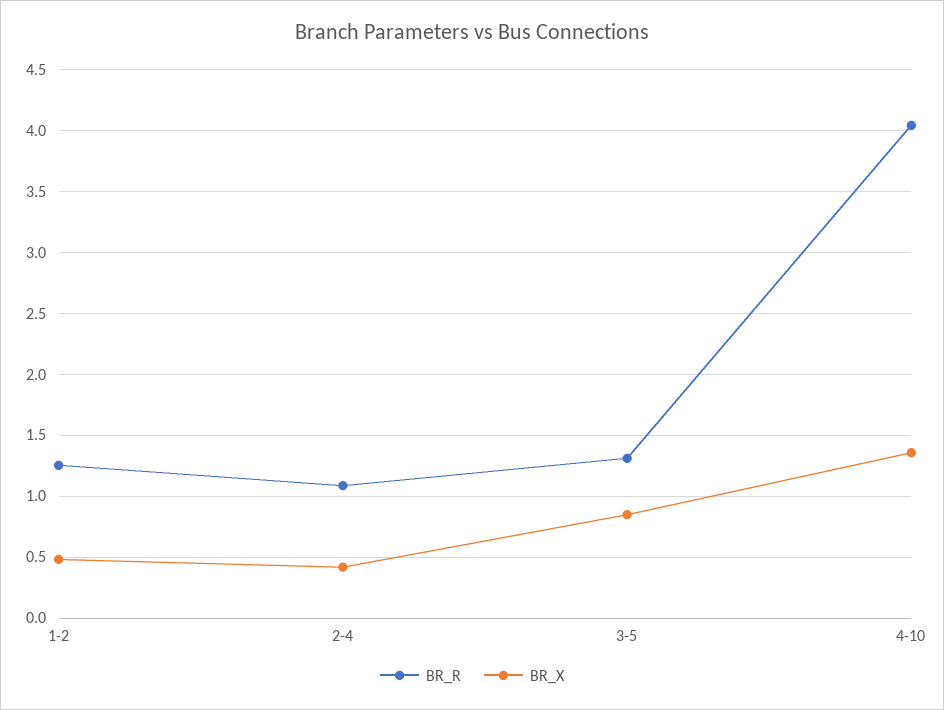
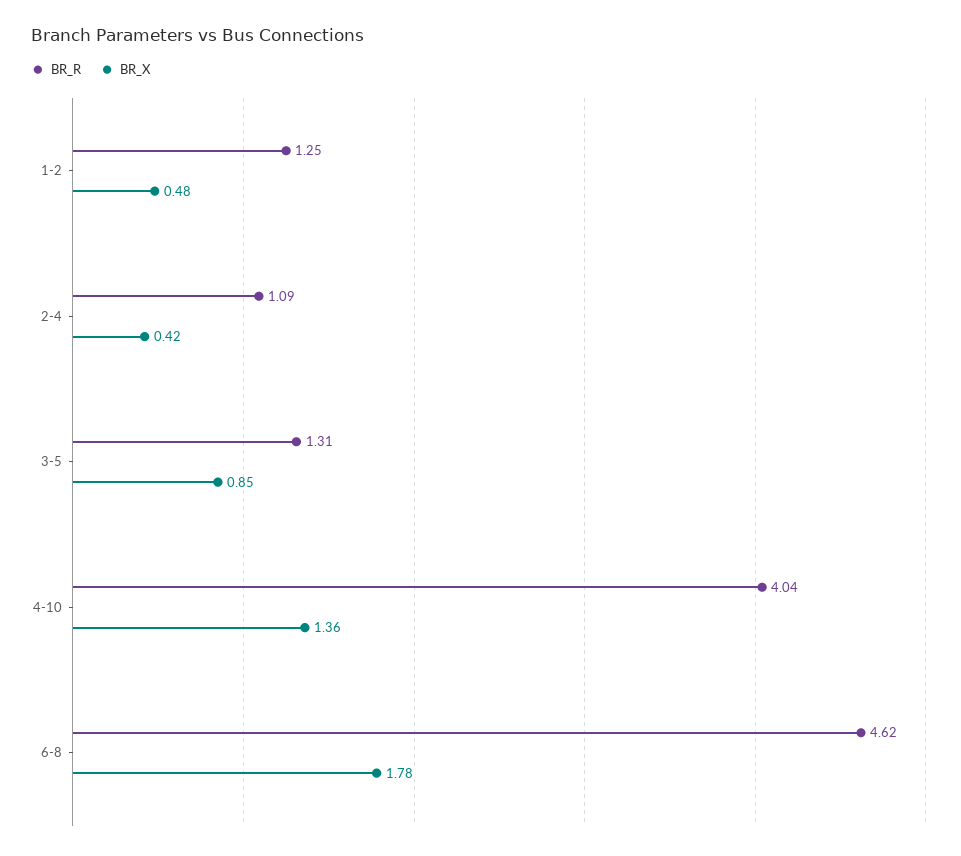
BR_R, 6-8: none -> 4.62
BR_X, 6-8: none -> 1.78

